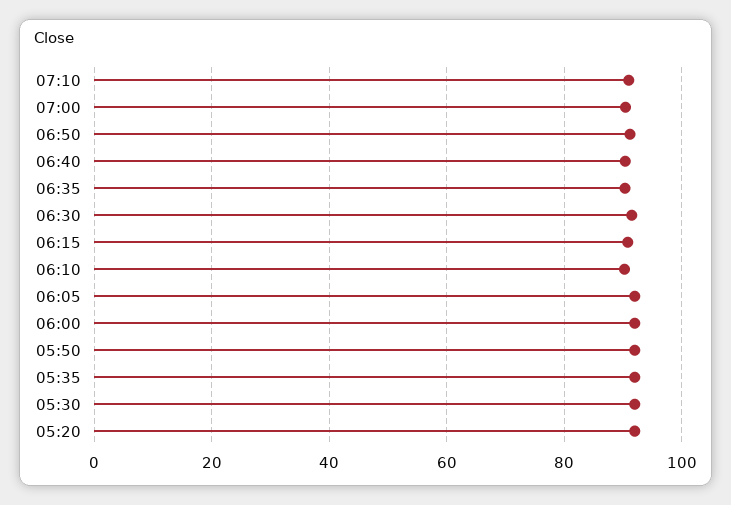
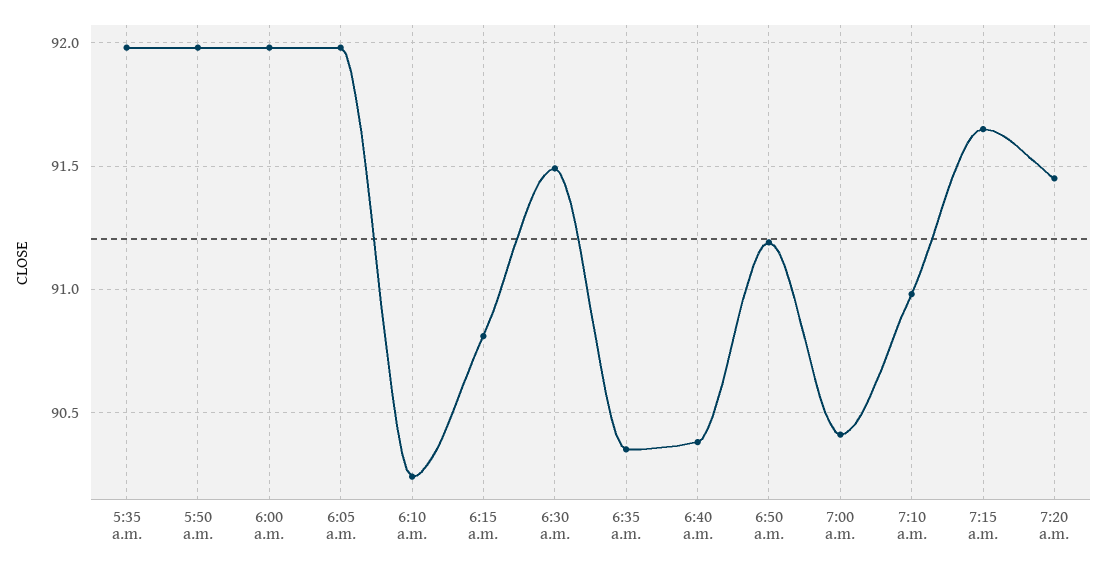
05:30: 92 -> none
05:20: 92 -> none
7:15 a.m.: none -> 91.65
7:20 a.m.: none -> 91.45

